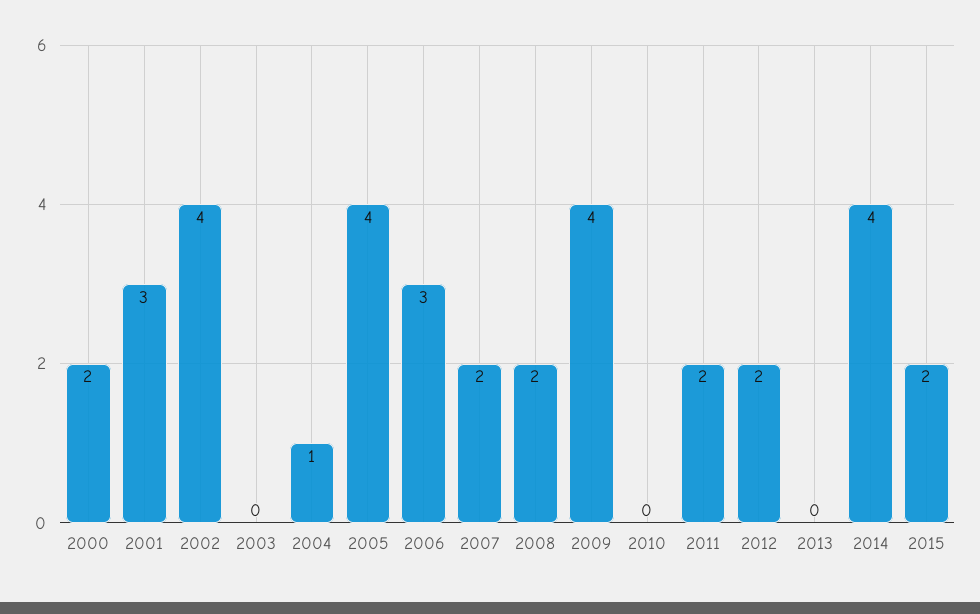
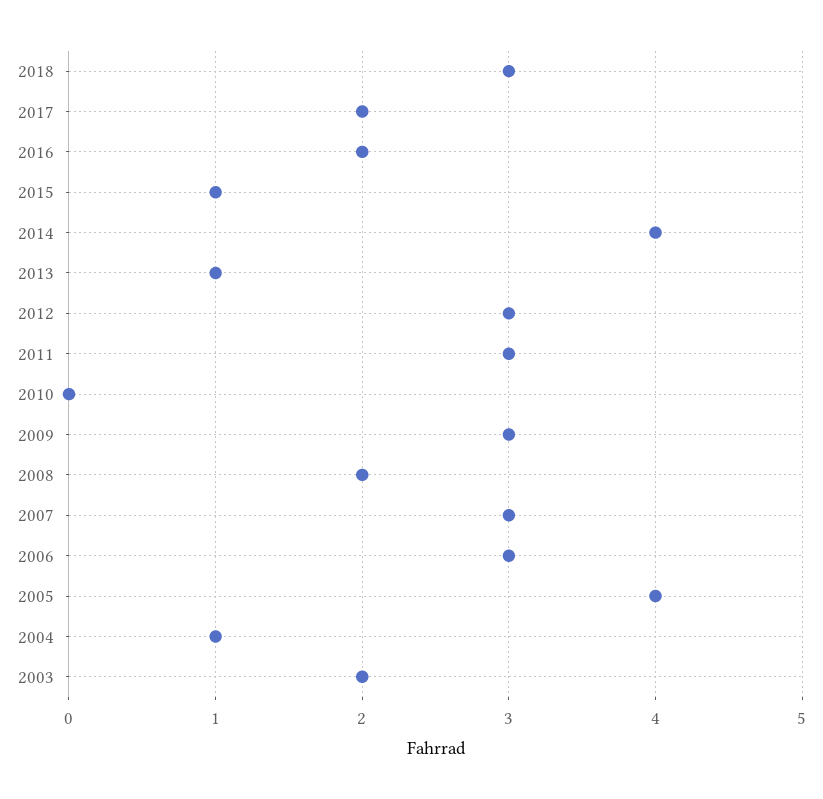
2000: 2 -> none
2001: 3 -> none
2002: 4 -> none
2003: 0 -> 2
2007: 2 -> 3
2009: 4 -> 3
2011: 2 -> 3
2012: 2 -> 3
2013: 0 -> 1
2015: 2 -> 1
2018: none -> 3
2017: none -> 2
2016: none -> 2

